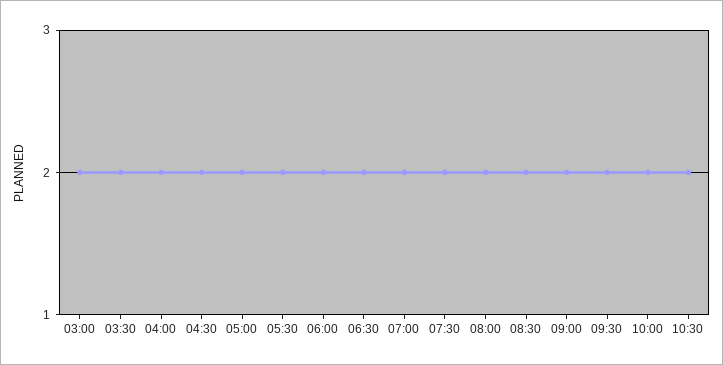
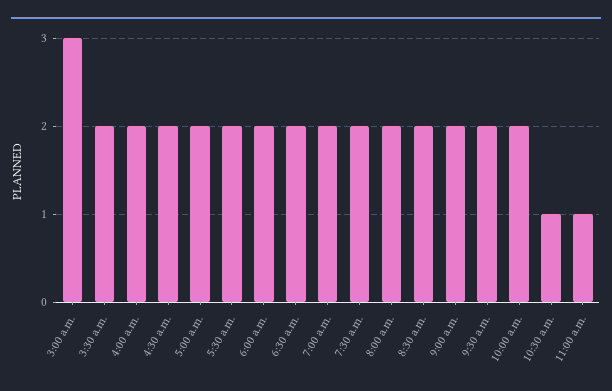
03:00: 2 -> 3
10:30: 2 -> 1
11:00 a.m.: none -> 1

